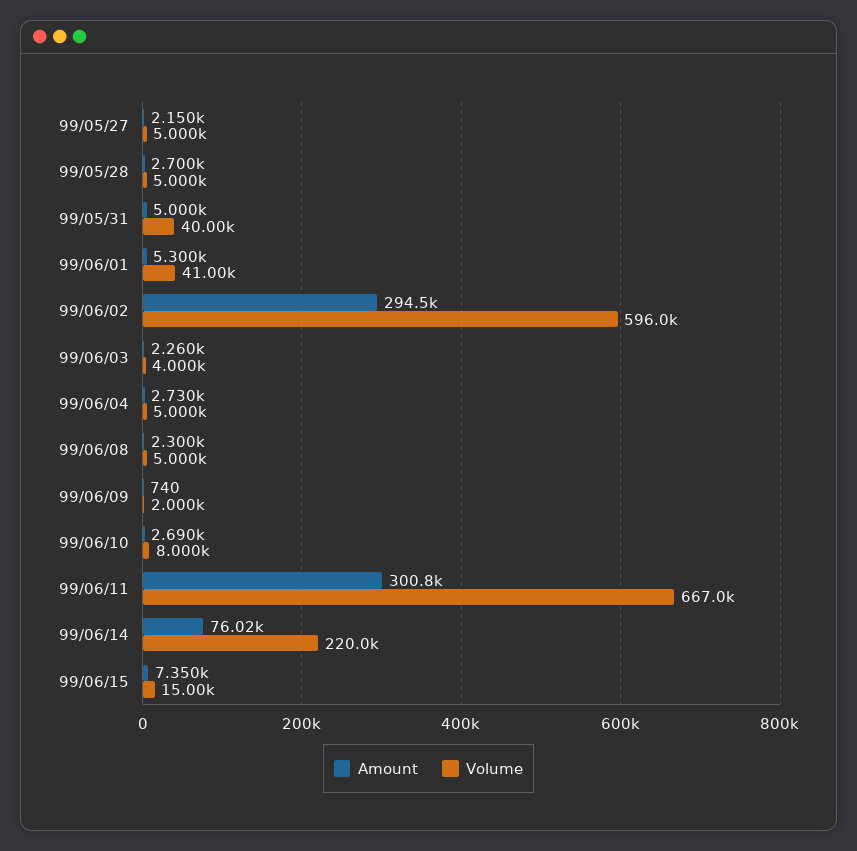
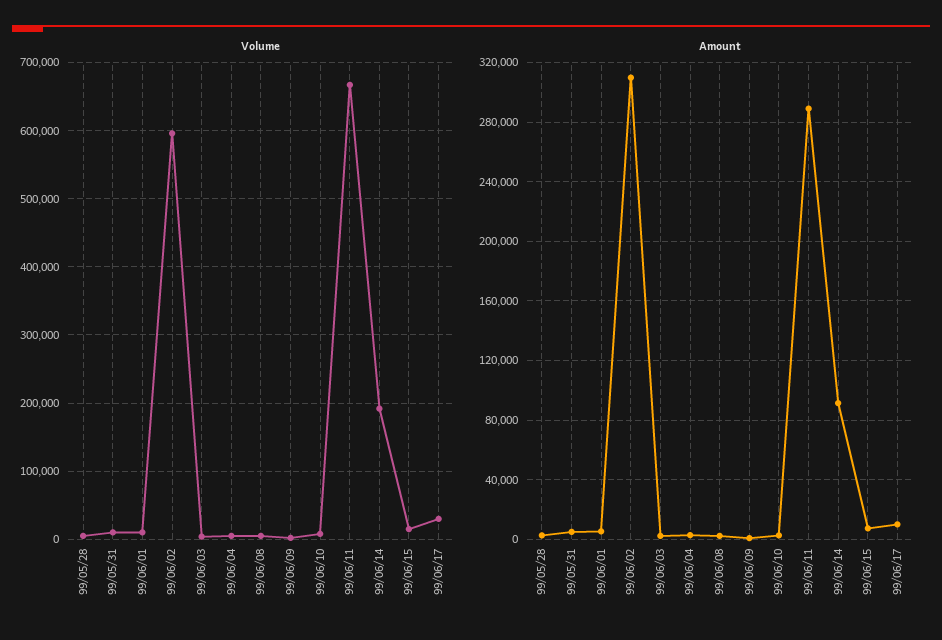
Amount, 99/05/27: 2150 -> none
Volume, 99/05/27: 5000 -> none
Volume, 99/05/31: 40000 -> 10000
Volume, 99/06/01: 41000 -> 10000
Amount, 99/06/02: 294500 -> 310000
Amount, 99/06/11: 300800 -> 290000
Amount, 99/06/14: 76020 -> 90000
Volume, 99/06/14: 220000 -> 190000
Volume, 99/06/17: none -> 30000
Amount, 99/06/17: none -> 10000

